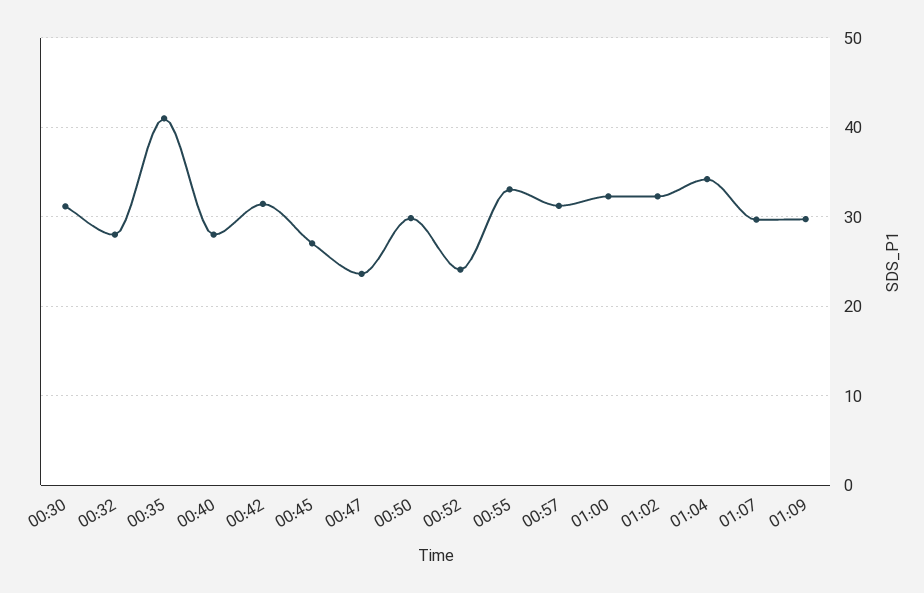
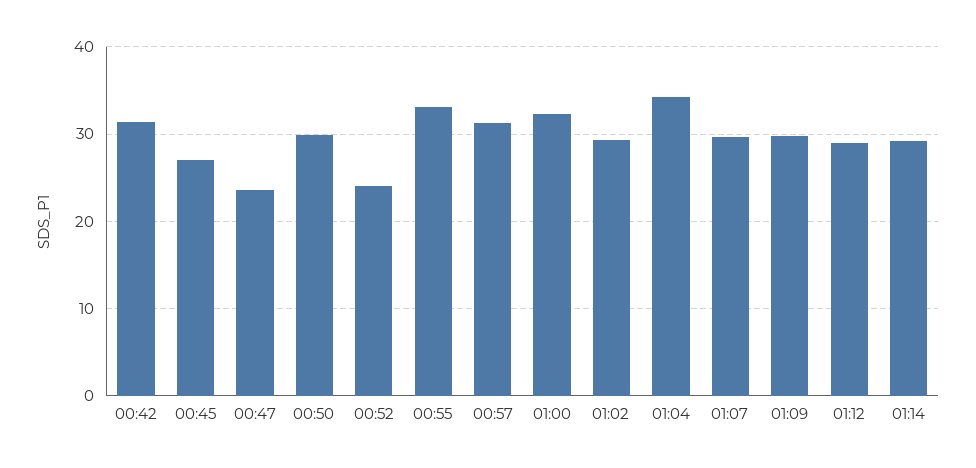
00:30: 31 -> none
00:32: 28 -> none
00:35: 41 -> none
00:40: 28 -> none
01:02: 32 -> 29
01:12: none -> 29
01:14: none -> 29

